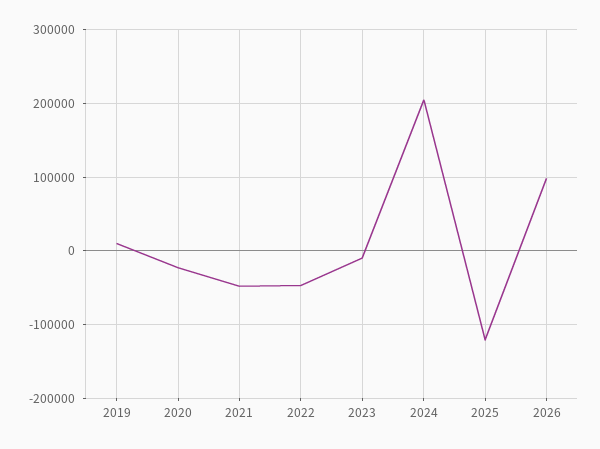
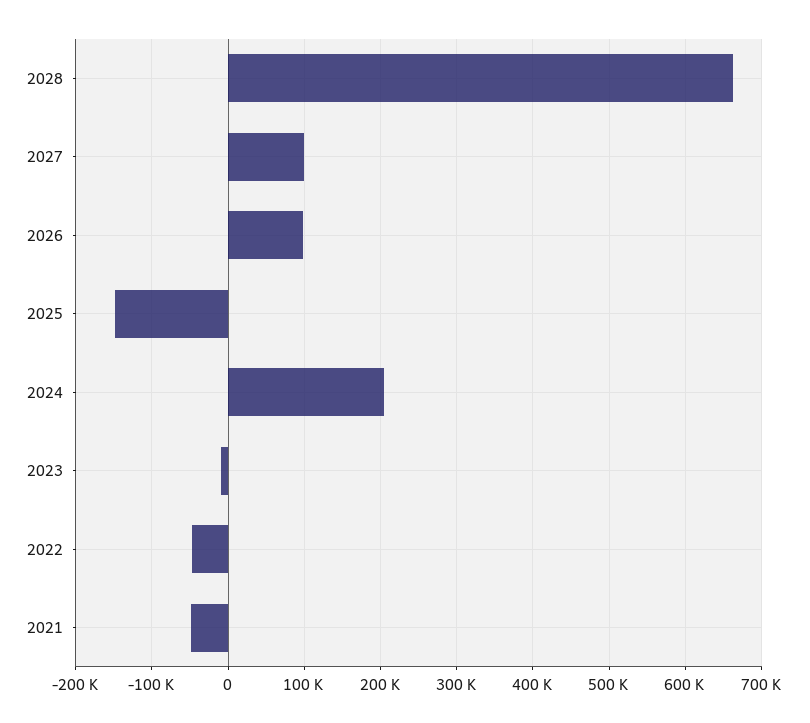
2019: 10000 -> none
2020: -20000 -> none
2025: -120000 -> -150000
2028: none -> 660000
2027: none -> 100000

